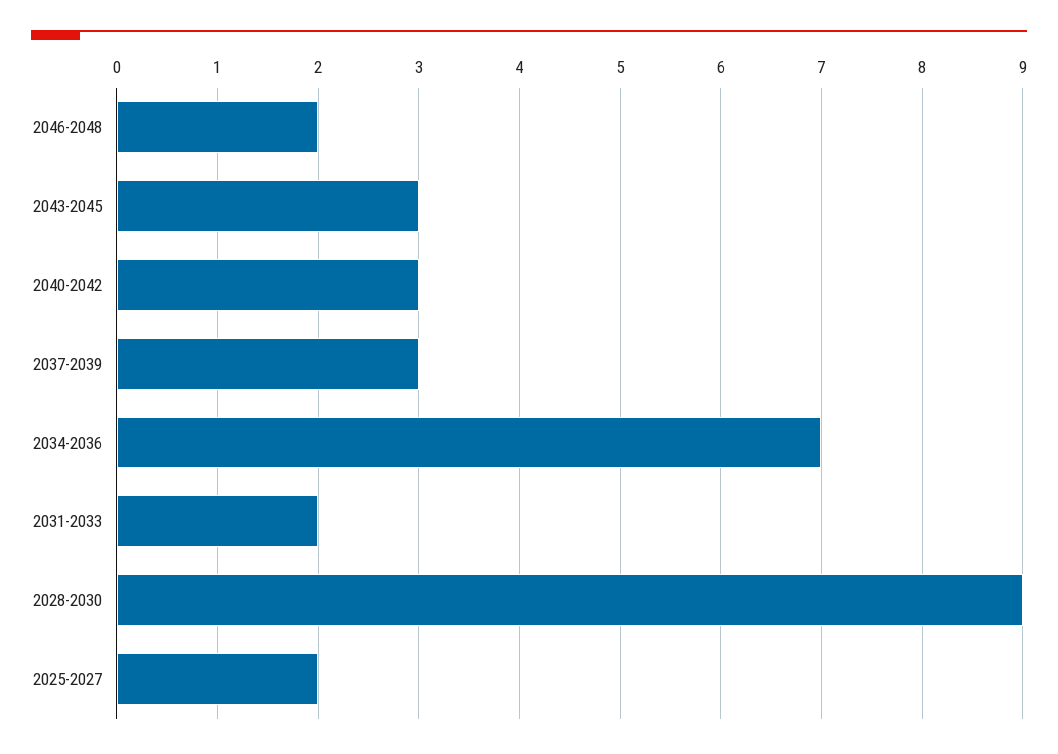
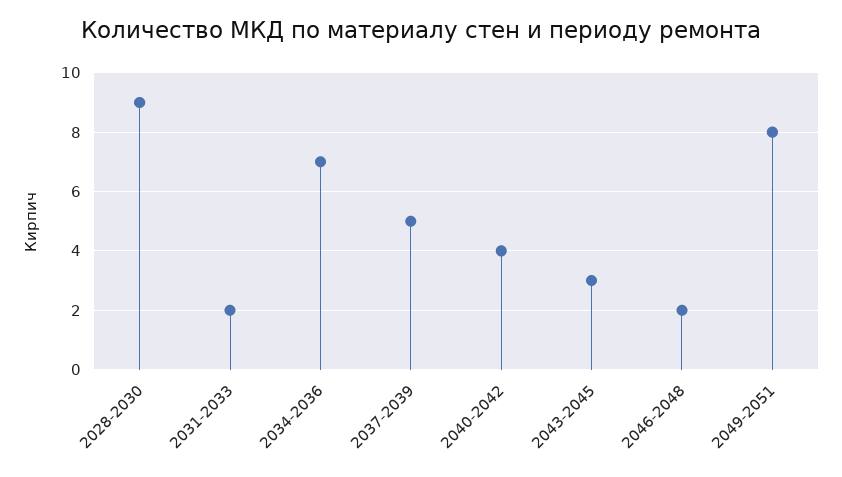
2040-2042: 3 -> 4
2037-2039: 3 -> 5
2025-2027: 2 -> none
2049-2051: none -> 8

